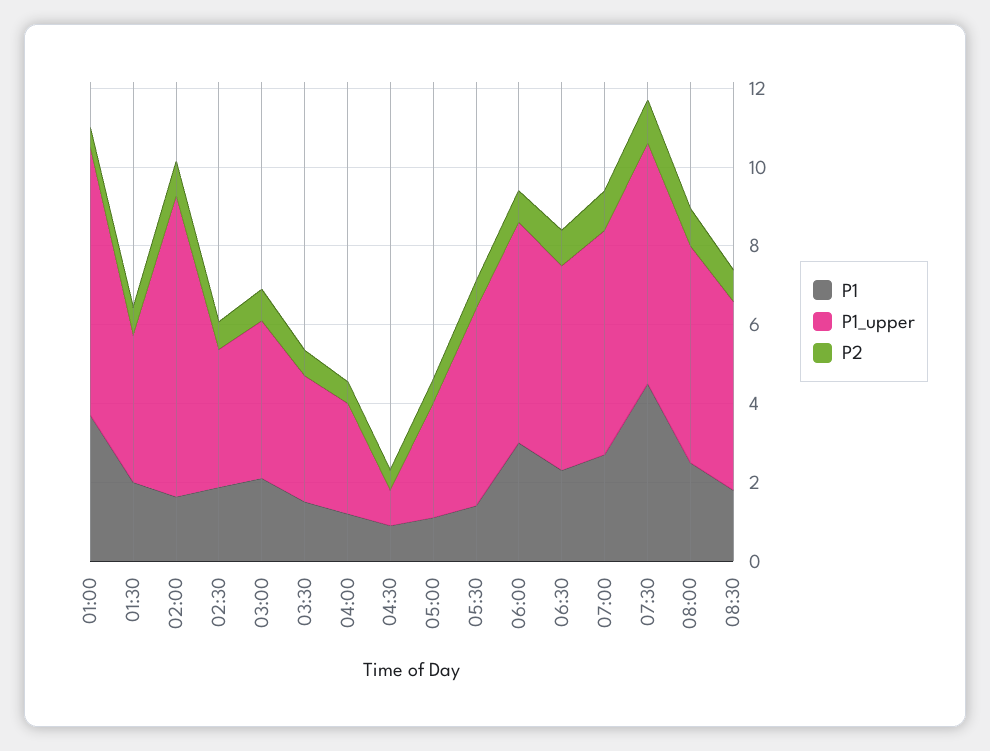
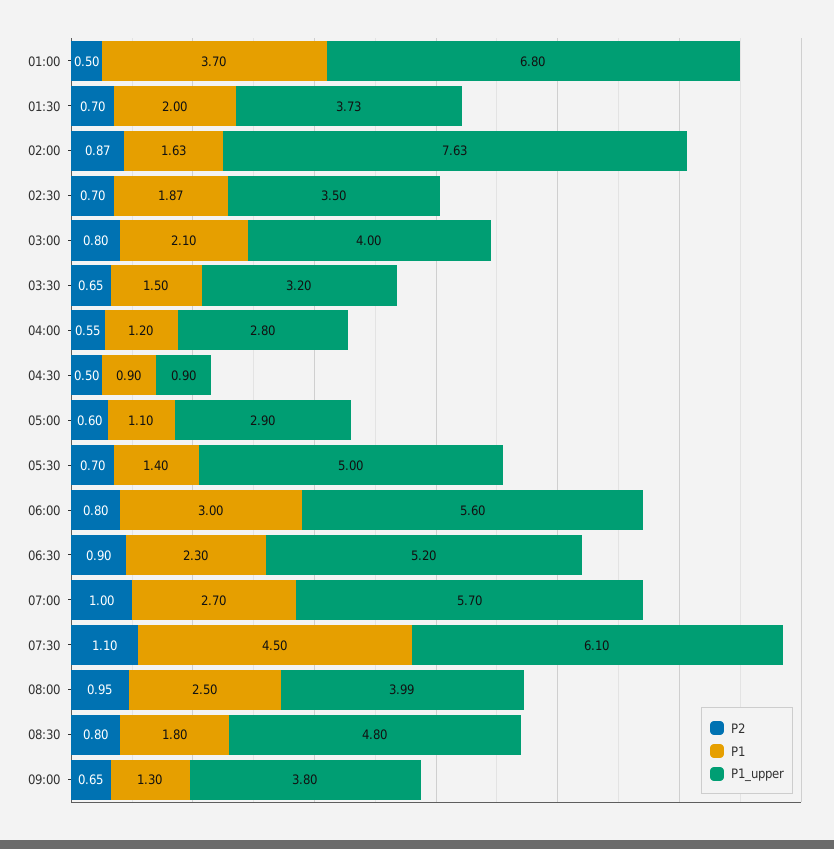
P1_upper, 08:00: 5.5 -> 3.99
P2, 09:00: none -> 0.65
P1, 09:00: none -> 1.3
P1_upper, 09:00: none -> 3.8

